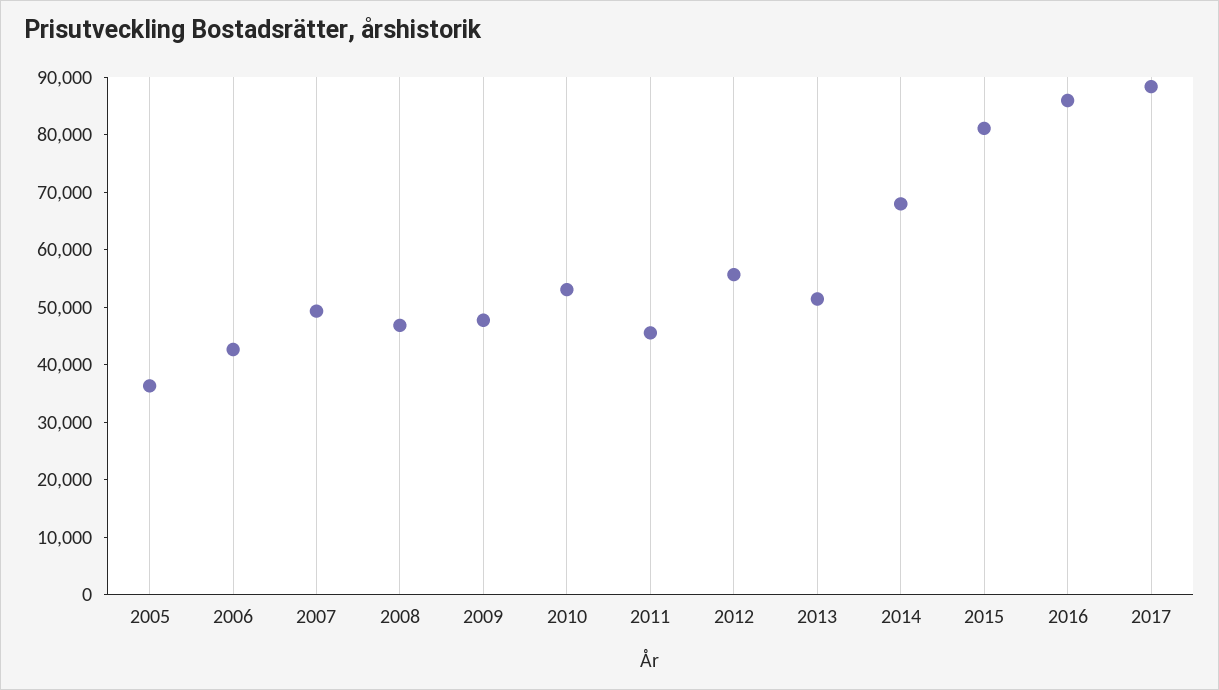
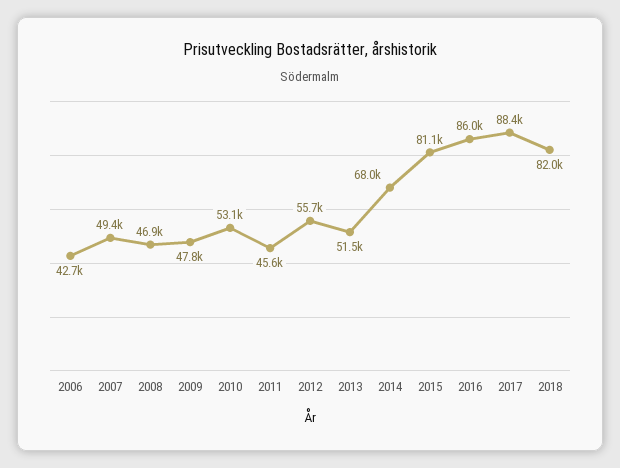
2005: 36000 -> none
2018: none -> 82000

